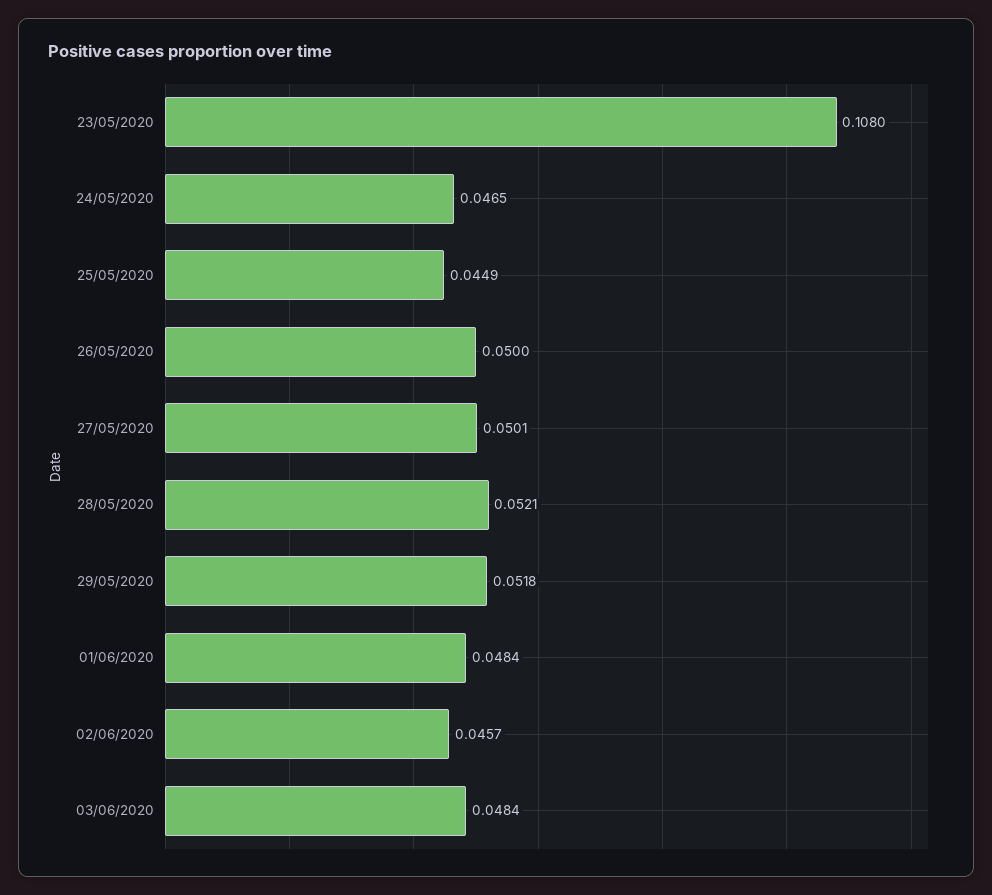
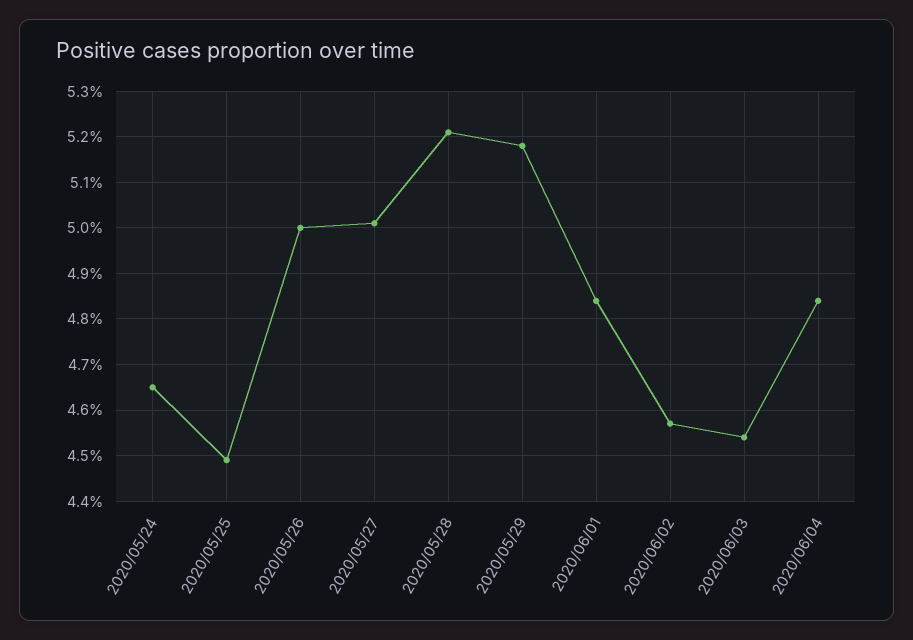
23/05/2020: 0.108 -> none
03/06/2020: 0.0484 -> 0.0455
2020/06/04: none -> 0.0485

